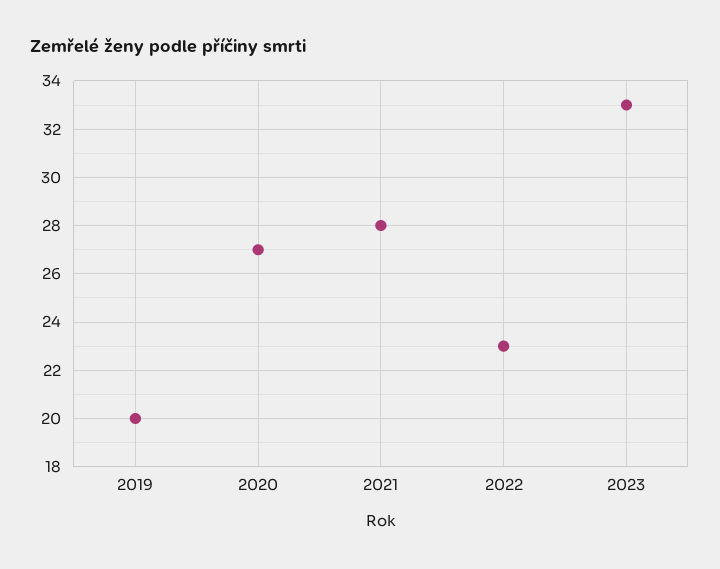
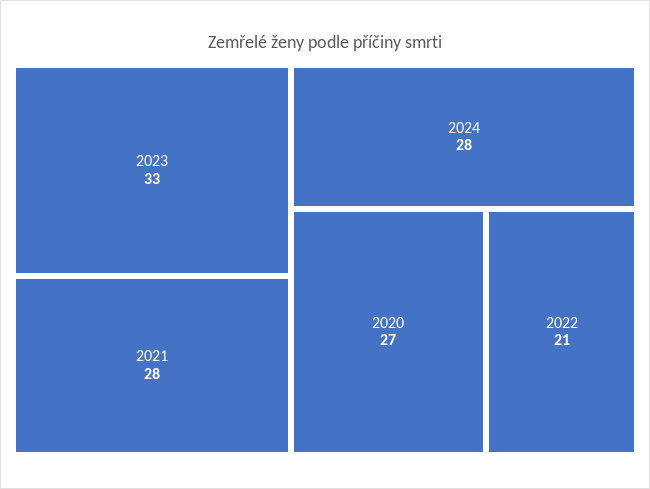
2019: 20 -> none
2022: 23 -> 21
2024: none -> 28

